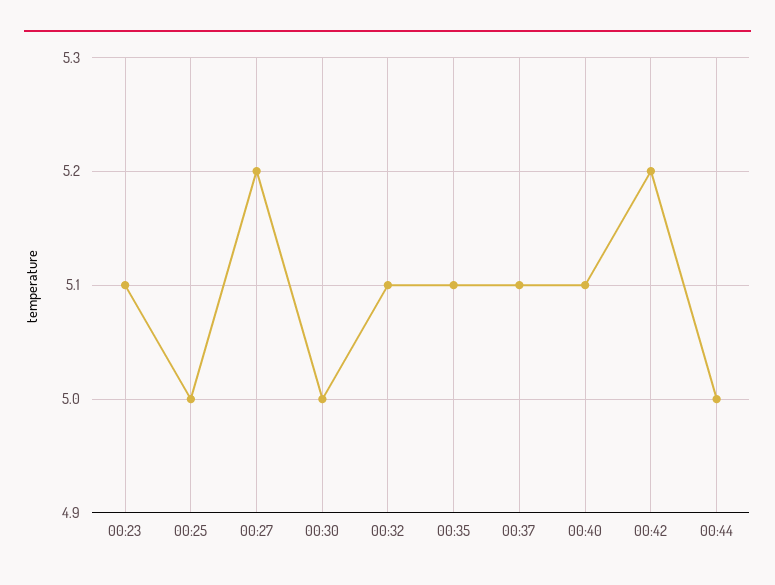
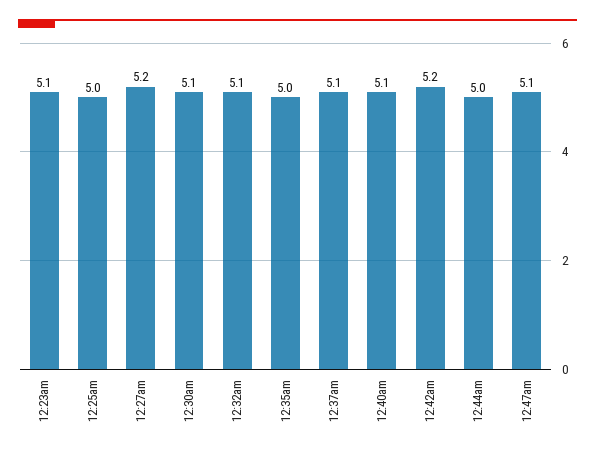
00:30: 5 -> 5.1
00:35: 5.1 -> 5
12:47am: none -> 5.1

